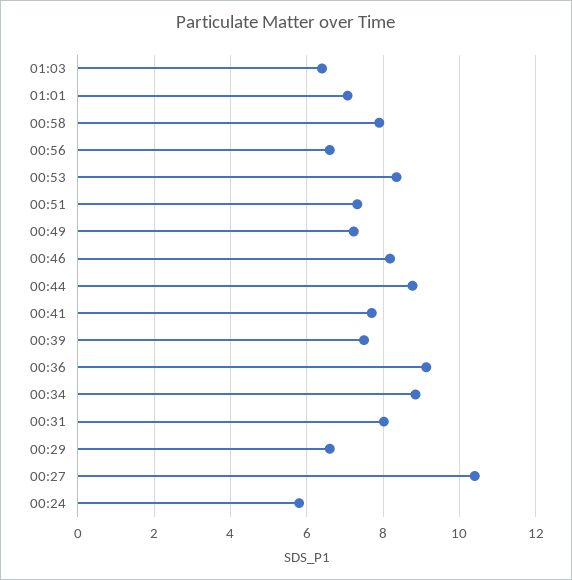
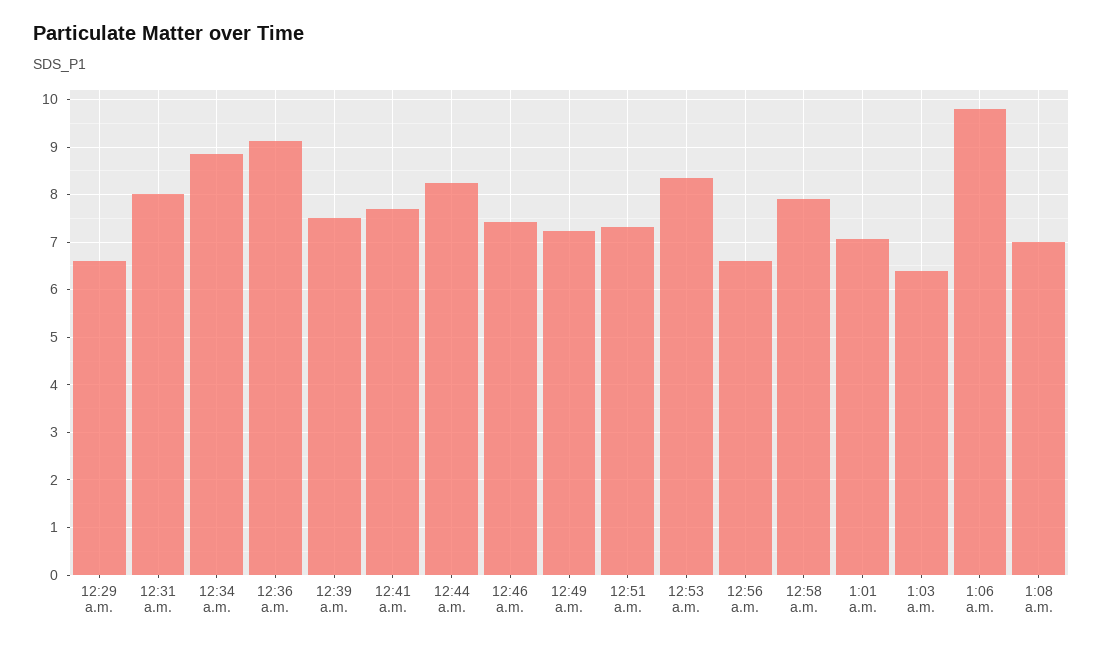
00:46: 8.2 -> 7.4
00:44: 8.8 -> 8.2
00:27: 10.4 -> none
00:24: 5.8 -> none
1:06 a.m.: none -> 9.8
1:08 a.m.: none -> 7

